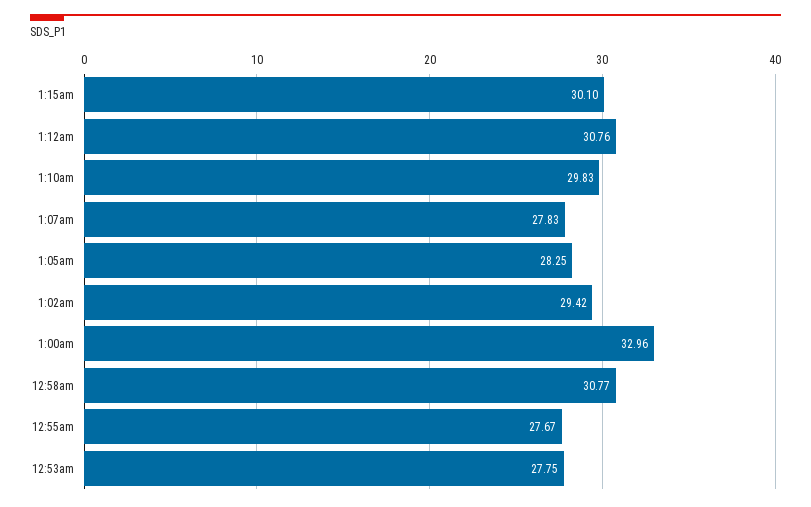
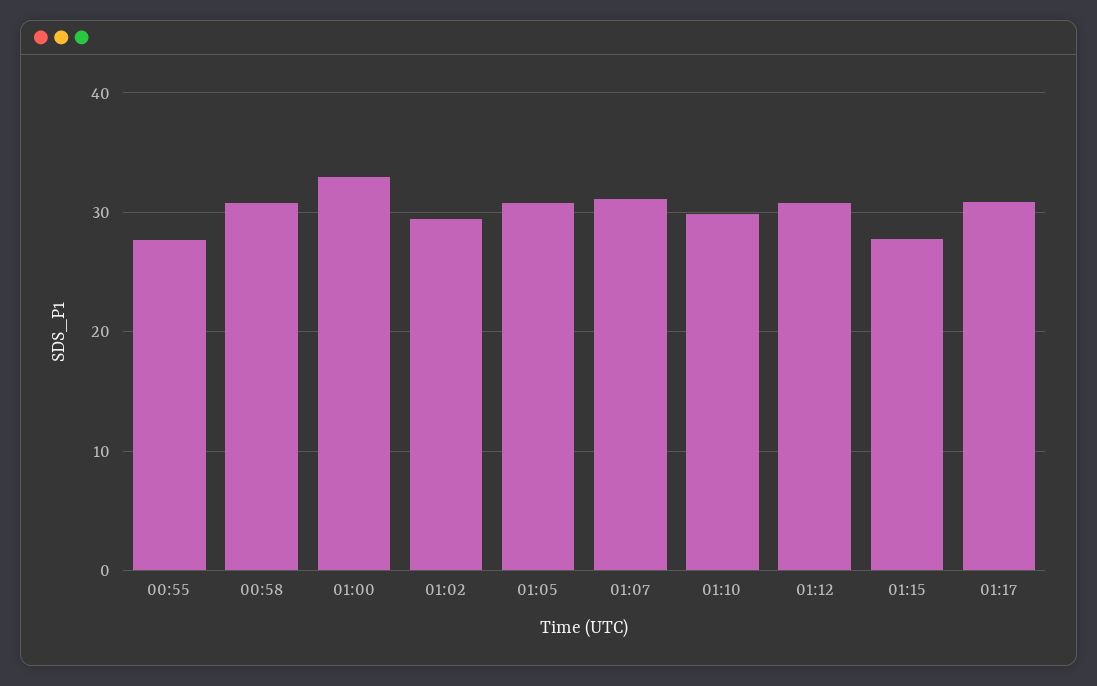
1:15am: 30.1 -> 28
1:07am: 27.83 -> 31
1:05am: 28.25 -> 31
12:53am: 27.75 -> none
01:17: none -> 31

